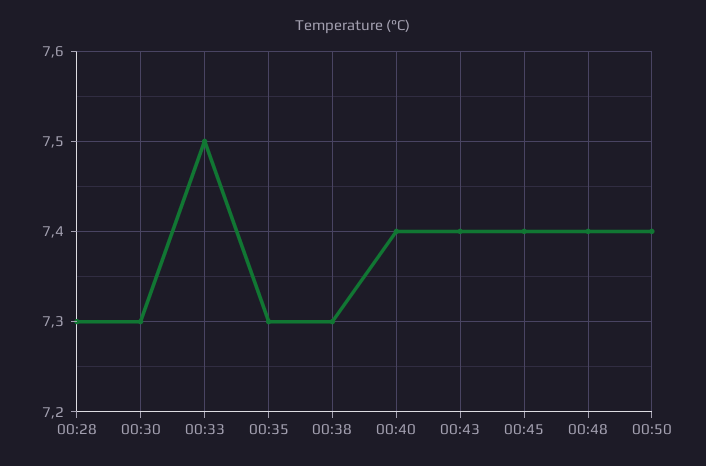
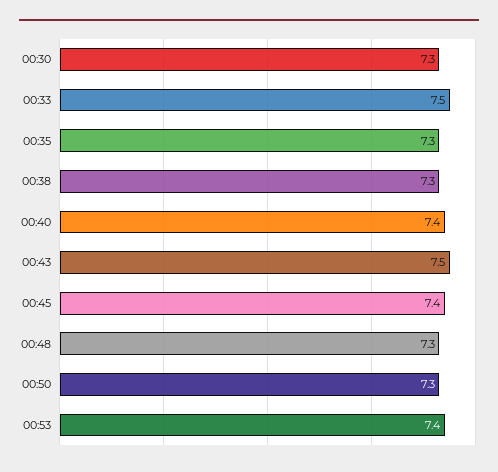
00:28: 7.3 -> none
00:43: 7.4 -> 7.5
00:48: 7.4 -> 7.3
00:50: 7.4 -> 7.3
00:53: none -> 7.4

